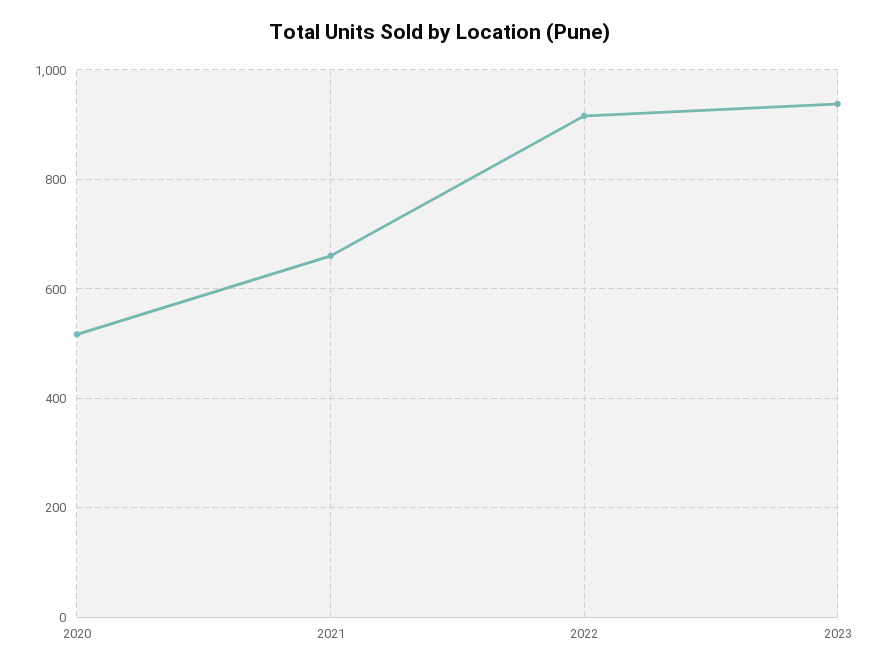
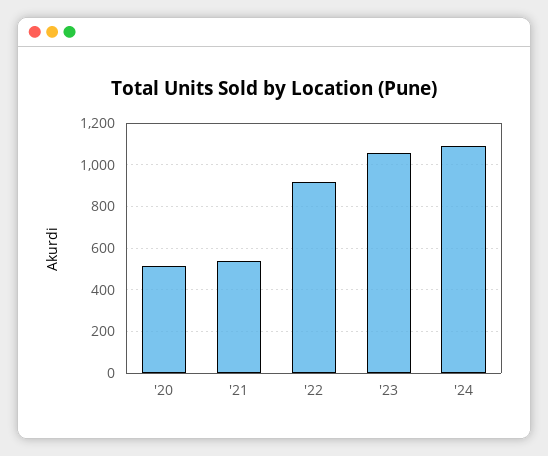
2021: 660 -> 550
2023: 940 -> 1050
'24: none -> 1100

